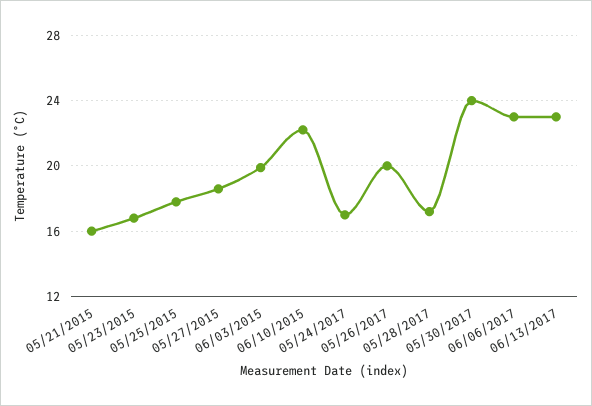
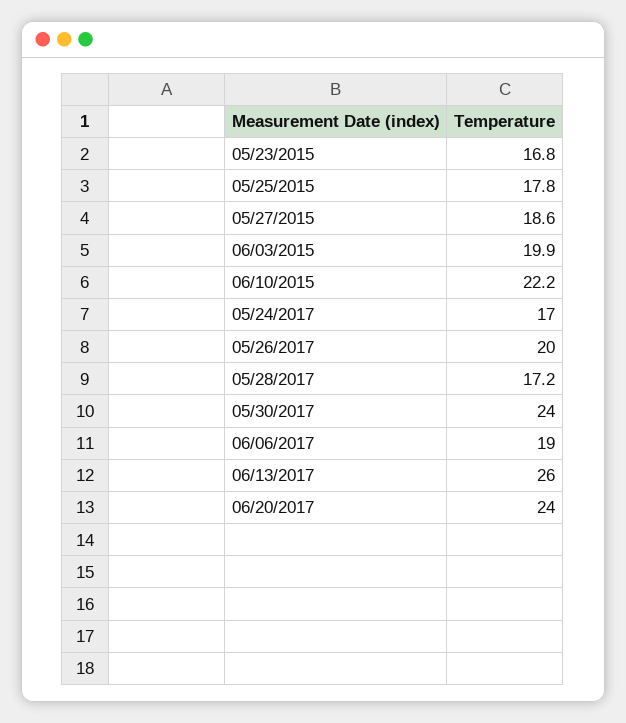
05/21/2015: 16 -> none
06/06/2017: 23 -> 19
06/13/2017: 23 -> 26
06/20/2017: none -> 24

